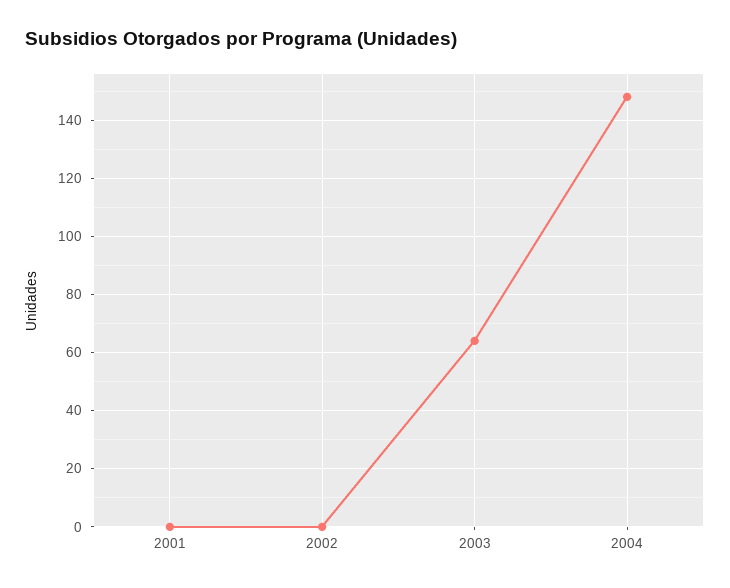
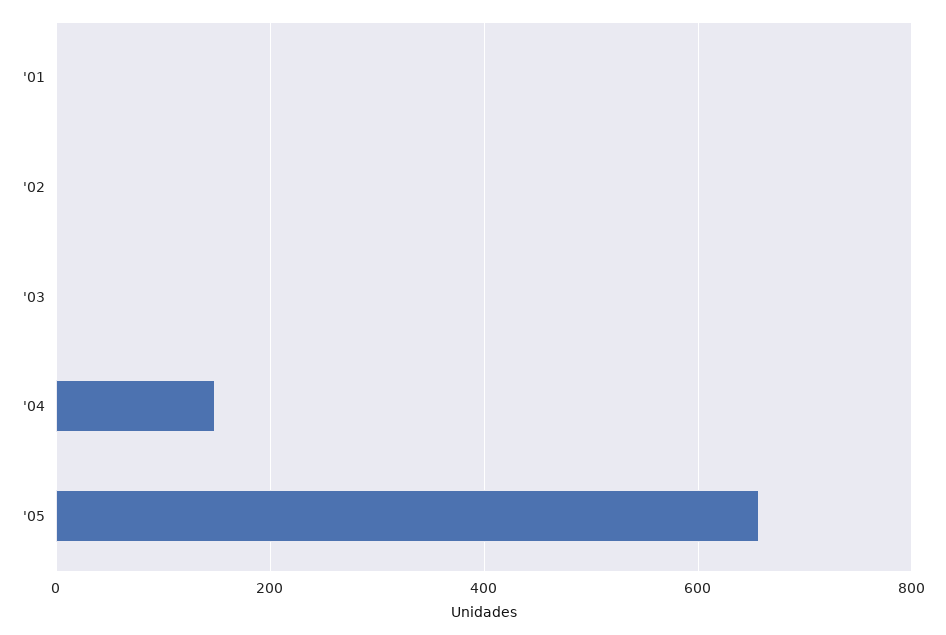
2003: 65 -> 0
'05: none -> 660

